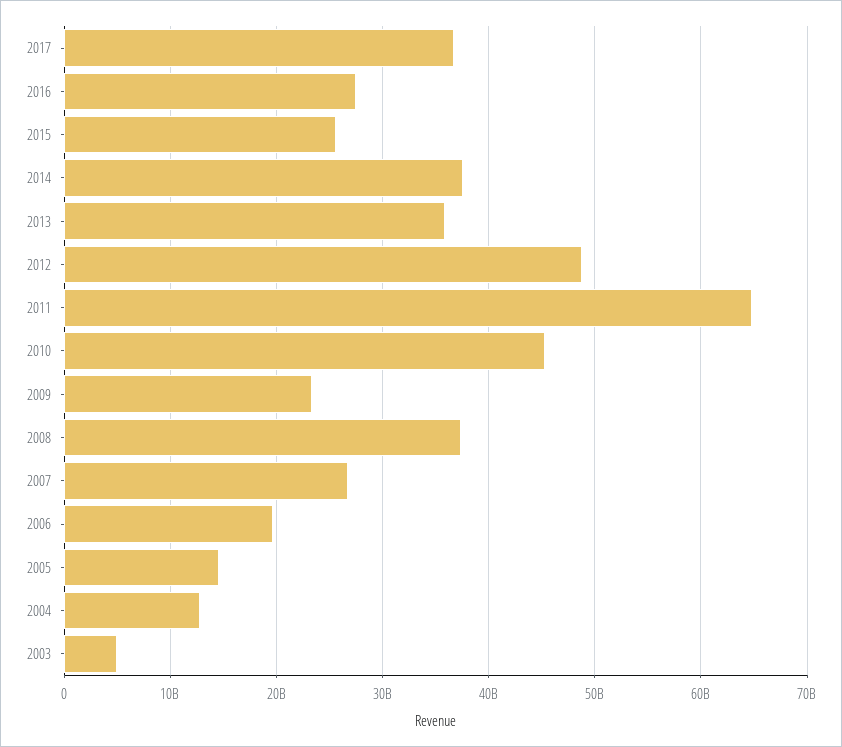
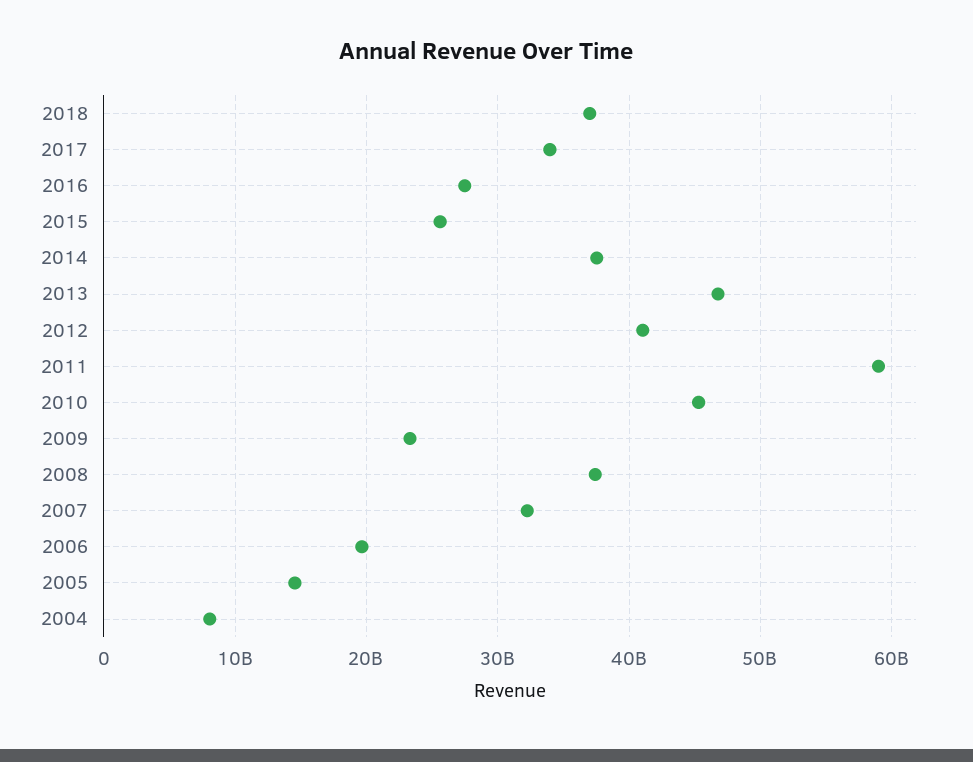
2017: 37000000000 -> 34000000000
2013: 36000000000 -> 47000000000
2012: 49000000000 -> 41000000000
2011: 65000000000 -> 59000000000
2007: 27000000000 -> 32000000000
2004: 13000000000 -> 8000000000
2003: 5000000000 -> none
2018: none -> 37000000000

